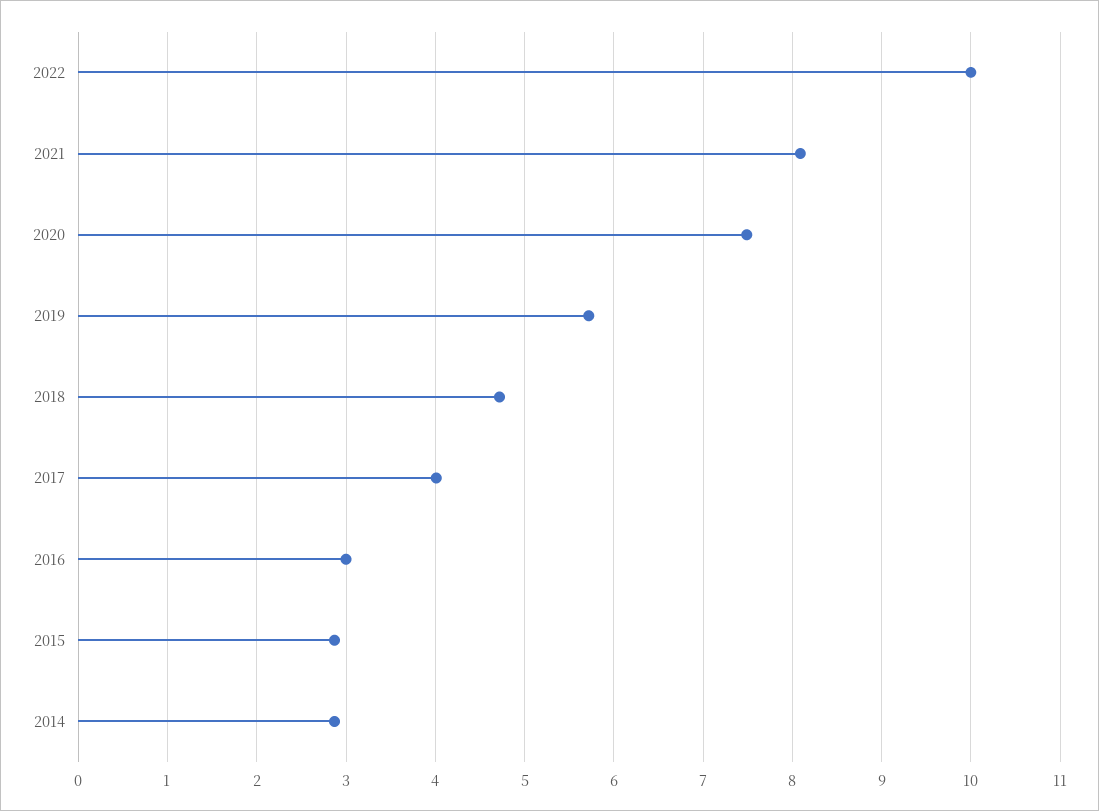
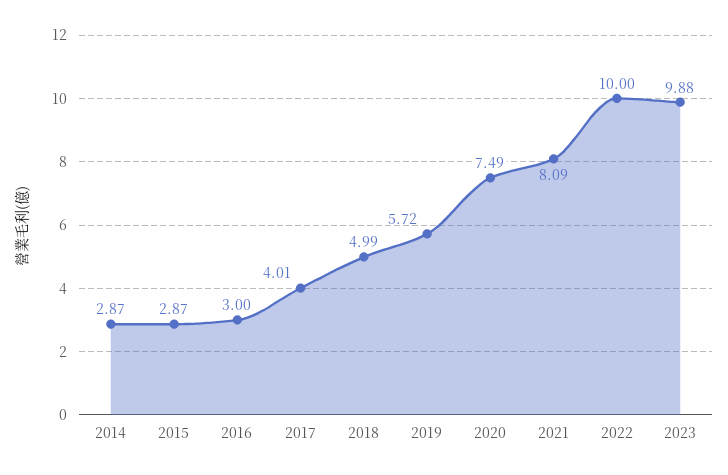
2018: 4.7 -> 4.99
2023: none -> 9.88

